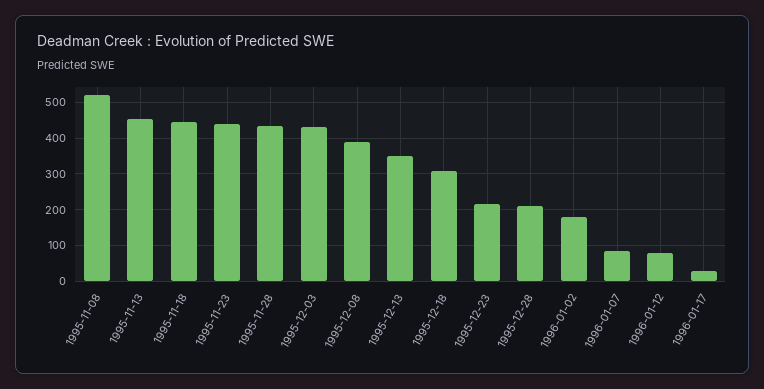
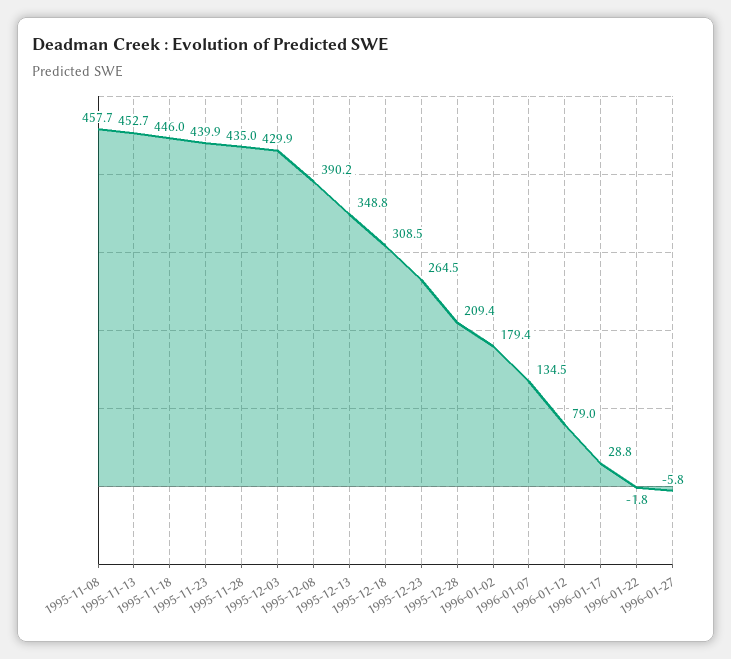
1995-11-08: 520 -> 457.7
1995-12-23: 220 -> 264.5
1996-01-07: 80 -> 134.5
1996-01-22: none -> -1.8
1996-01-27: none -> -5.8

